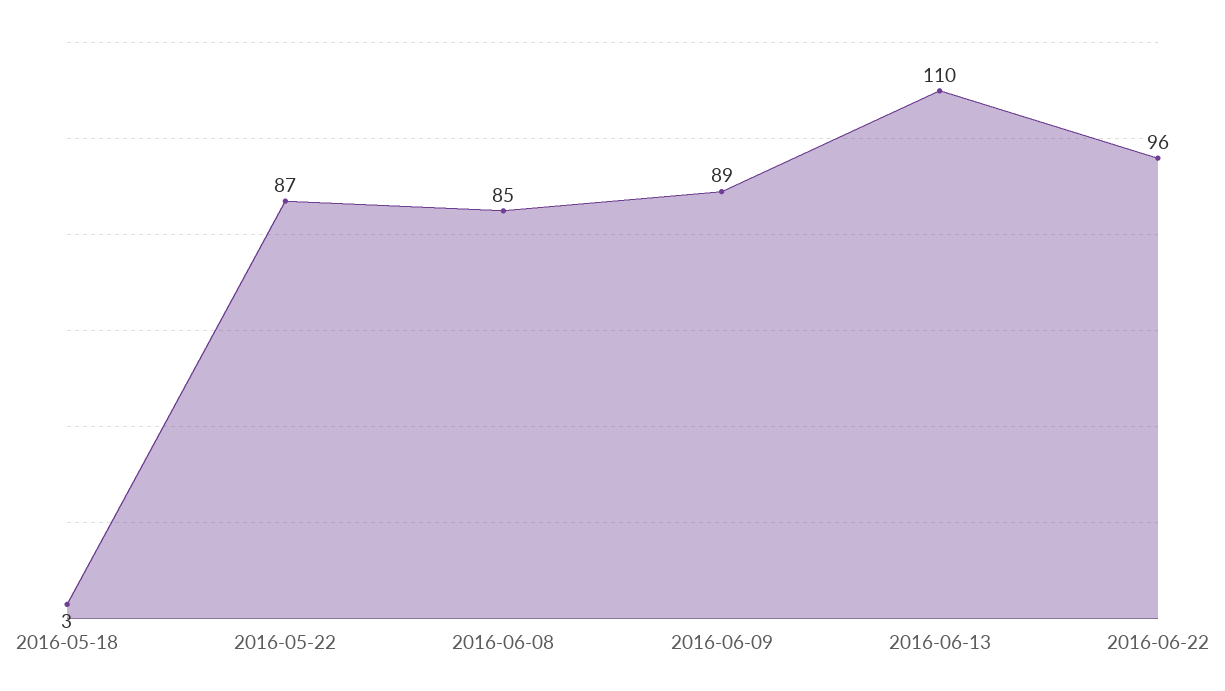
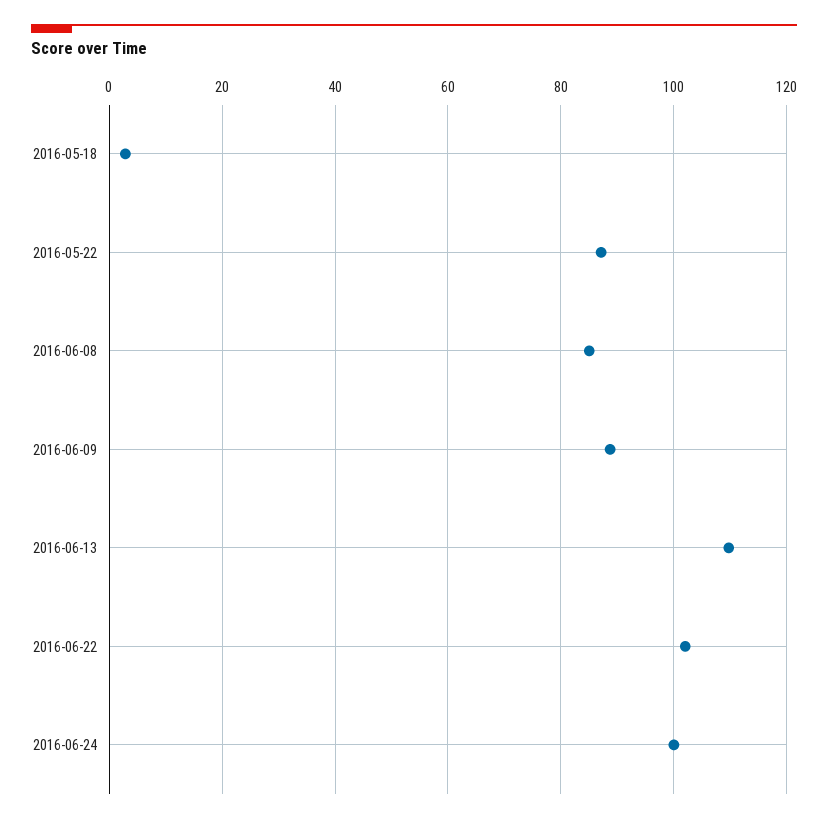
2016-06-22: 96 -> 102
2016-06-24: none -> 100

